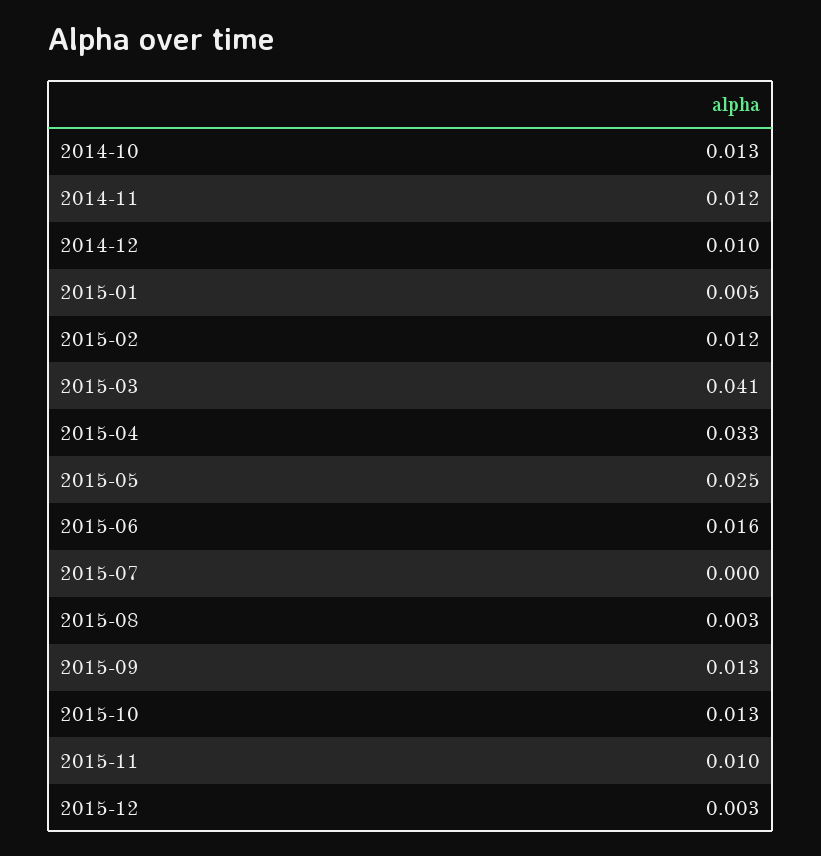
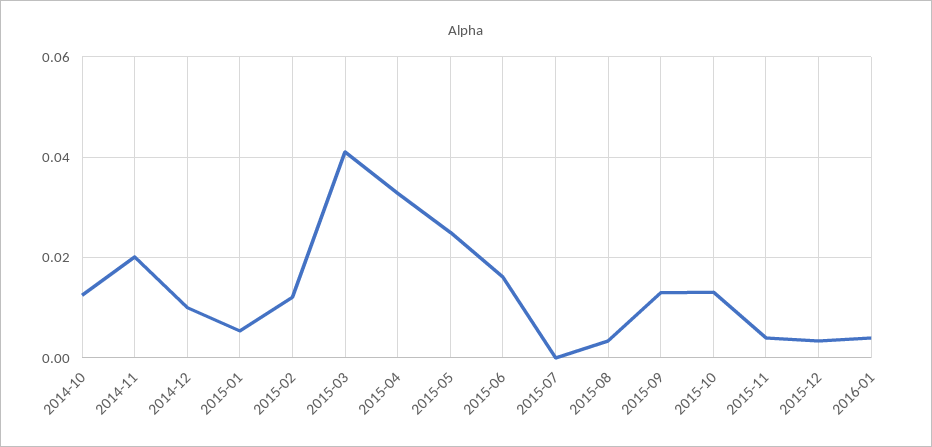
2014-11: 0.012 -> 0.02
2015-11: 0.01 -> 0.004
2016-01: none -> 0.004

